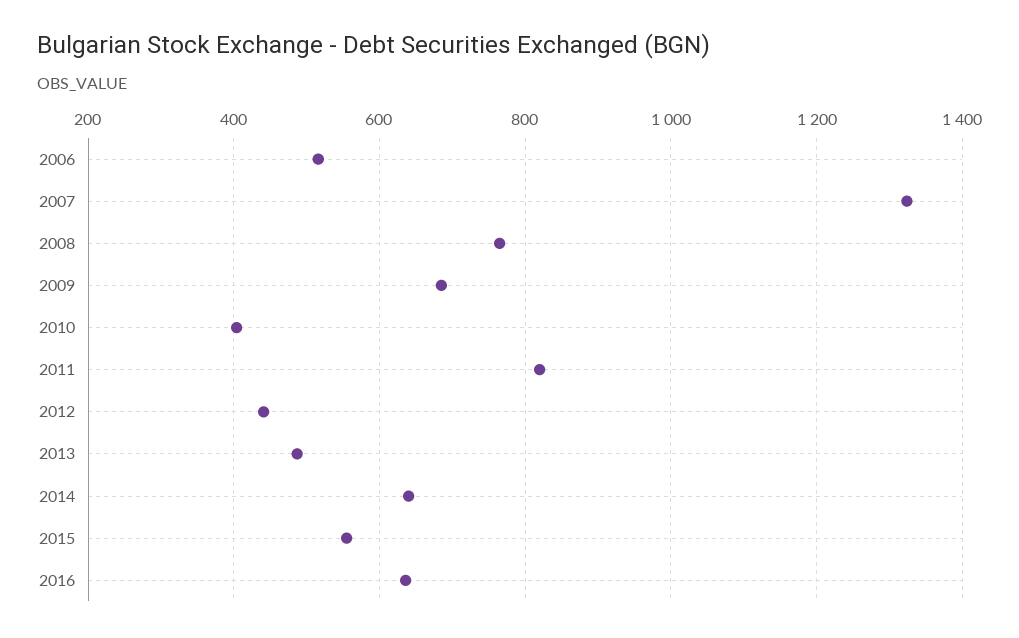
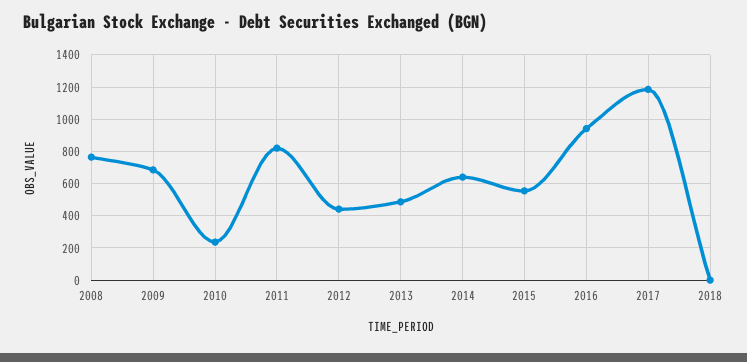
2006: 520 -> none
2007: 1320 -> none
2010: 400 -> 250
2016: 640 -> 950
2017: none -> 1200
2018: none -> 0

